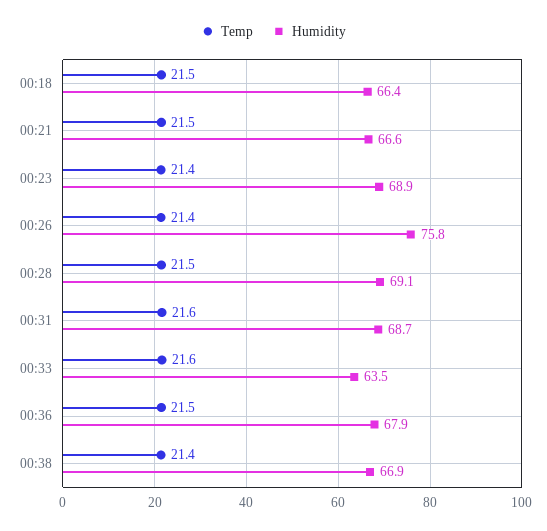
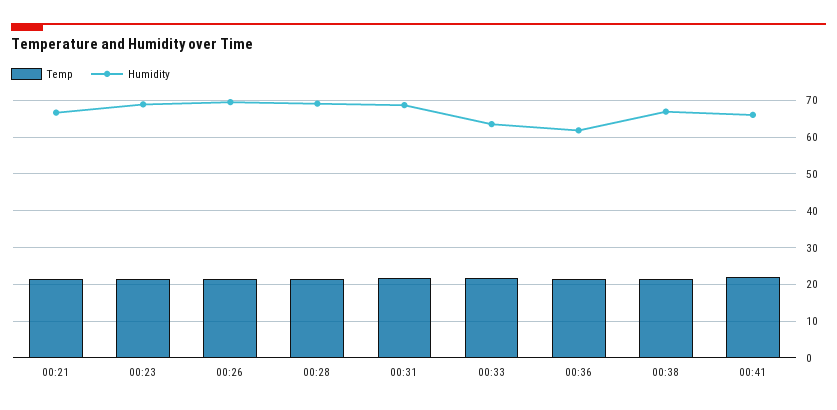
Temp, 00:18: 21.5 -> none
Humidity, 00:18: 66.4 -> none
Humidity, 00:26: 75.8 -> 70
Humidity, 00:36: 67.9 -> 62
Temp, 00:41: none -> 22
Humidity, 00:41: none -> 66

